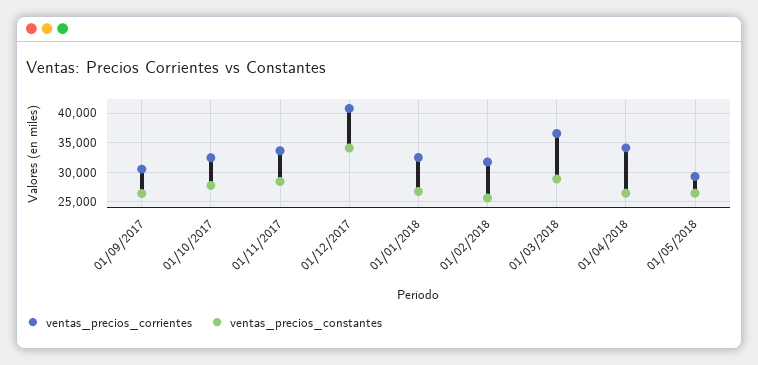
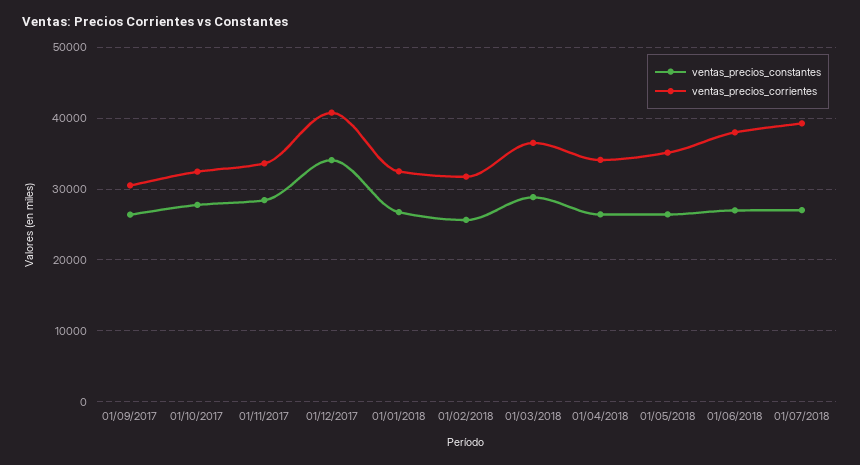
ventas_precios_corrientes, 01/05/2018: 30000 -> 35000
ventas_precios_constantes, 01/06/2018: none -> 27000
ventas_precios_corrientes, 01/06/2018: none -> 38000
ventas_precios_constantes, 01/07/2018: none -> 27000
ventas_precios_corrientes, 01/07/2018: none -> 39000

